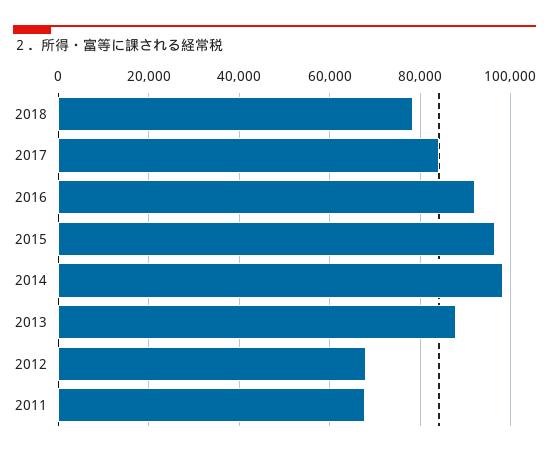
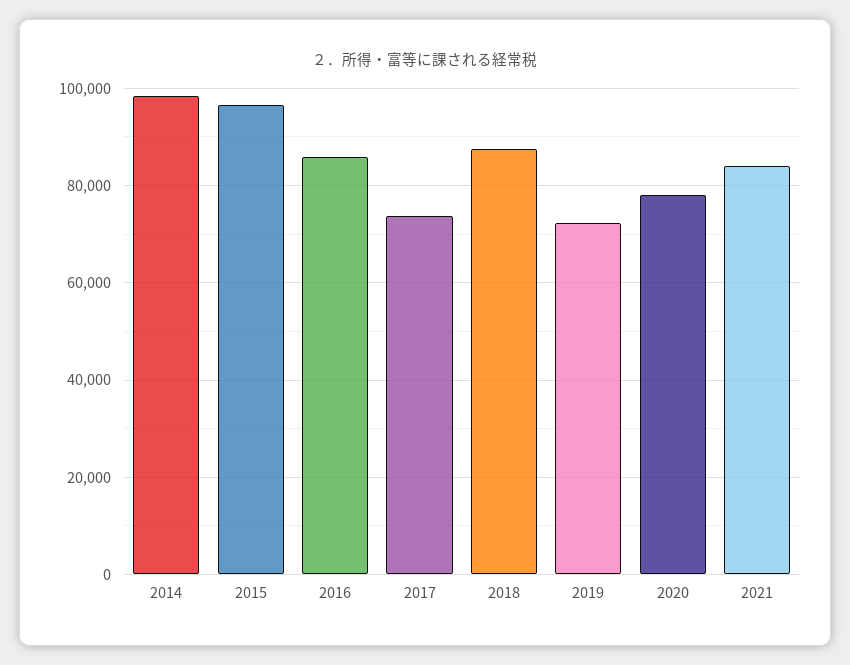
2018: 78000 -> 88000
2017: 84000 -> 74000
2016: 92000 -> 86000
2013: 88000 -> none
2012: 68000 -> none
2011: 68000 -> none
2019: none -> 72000
2020: none -> 78000
2021: none -> 84000

